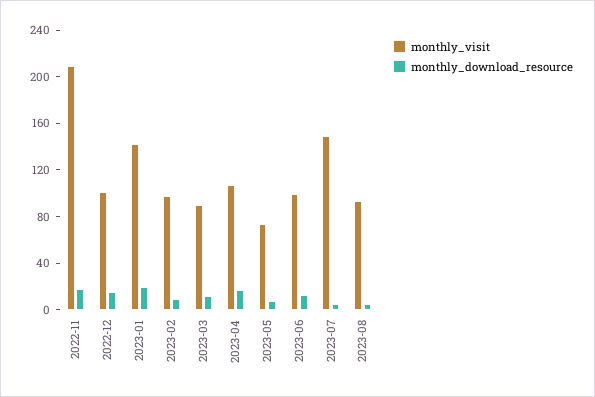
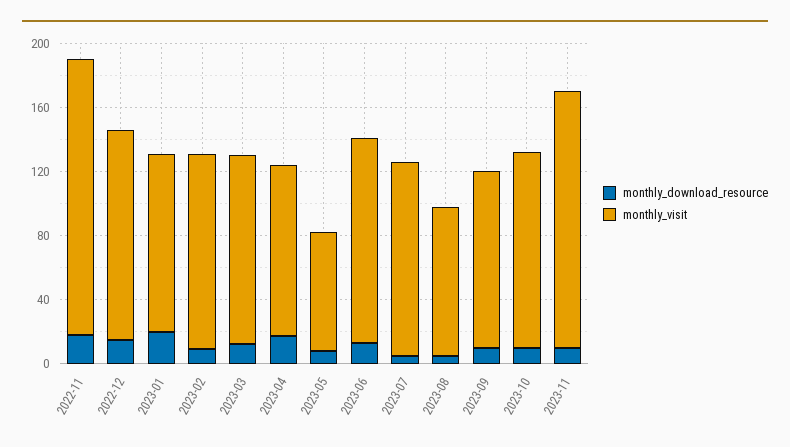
monthly_visit, 2022-11: 210 -> 170
monthly_visit, 2022-12: 100 -> 130
monthly_visit, 2023-01: 140 -> 110
monthly_visit, 2023-02: 100 -> 120
monthly_visit, 2023-03: 90 -> 120
monthly_visit, 2023-06: 100 -> 130
monthly_visit, 2023-07: 150 -> 120
monthly_download_resource, 2023-09: none -> 10
monthly_visit, 2023-09: none -> 110
monthly_download_resource, 2023-10: none -> 10
monthly_visit, 2023-10: none -> 120
monthly_download_resource, 2023-11: none -> 10
monthly_visit, 2023-11: none -> 160

